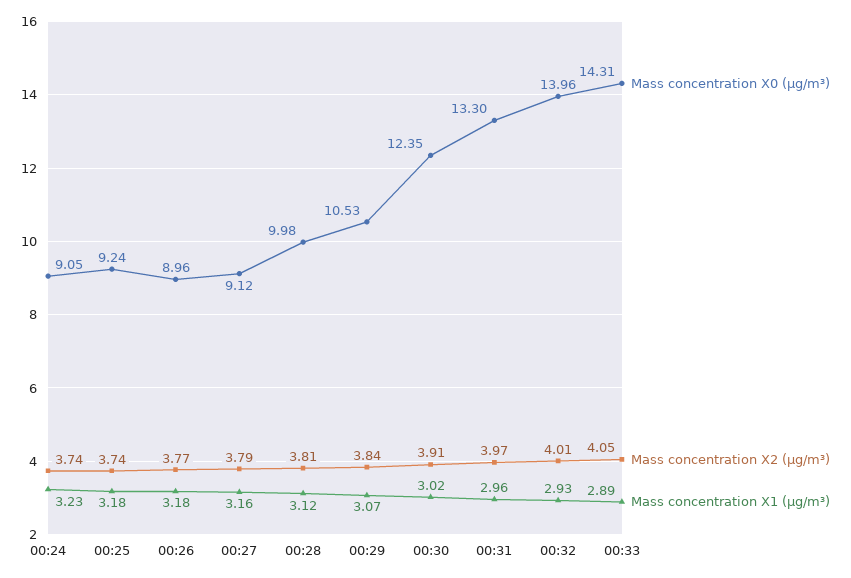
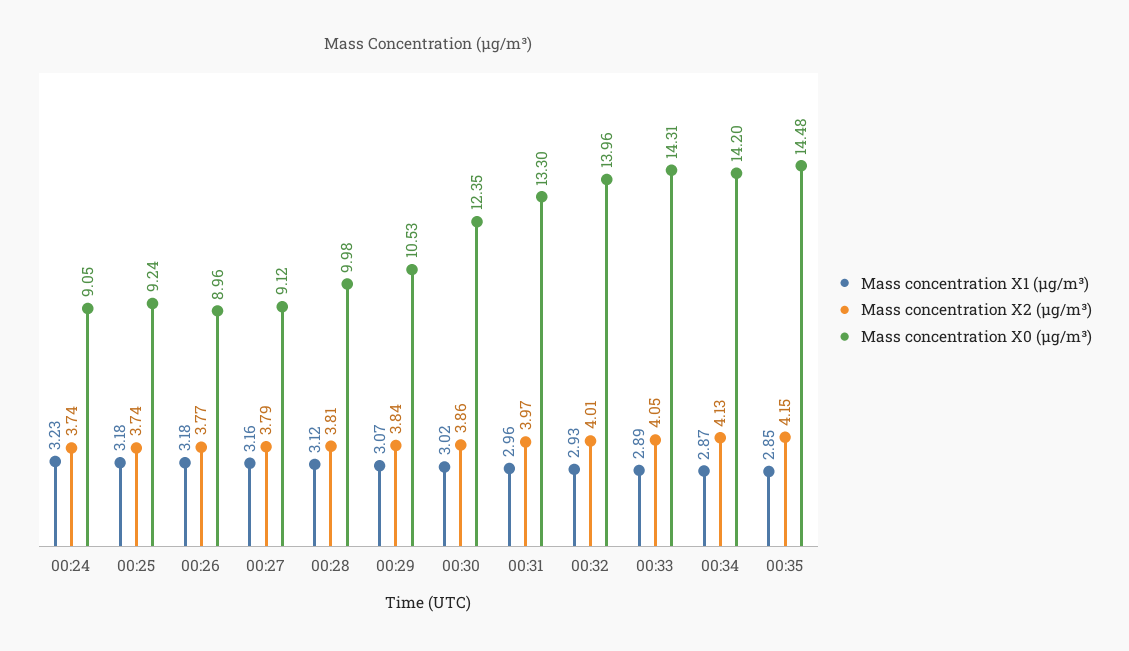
Mass concentration X2 (μg/m³), 00:30: 3.91 -> 3.86
Mass concentration X1 (μg/m³), 00:34: none -> 2.87
Mass concentration X2 (μg/m³), 00:34: none -> 4.13
Mass concentration X0 (μg/m³), 00:34: none -> 14.2
Mass concentration X1 (μg/m³), 00:35: none -> 2.85
Mass concentration X2 (μg/m³), 00:35: none -> 4.15
Mass concentration X0 (μg/m³), 00:35: none -> 14.48

